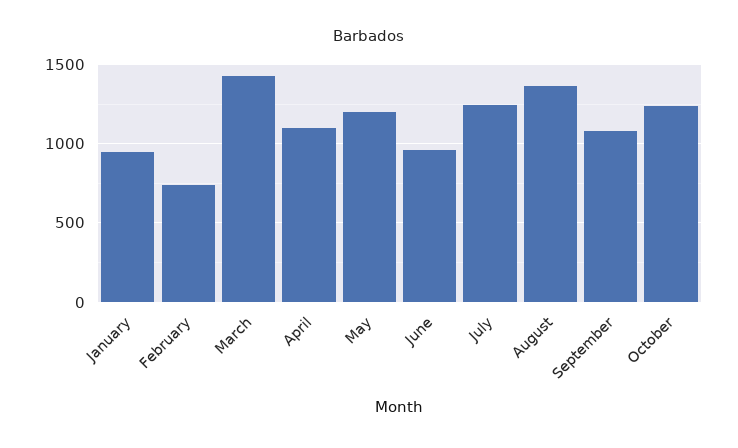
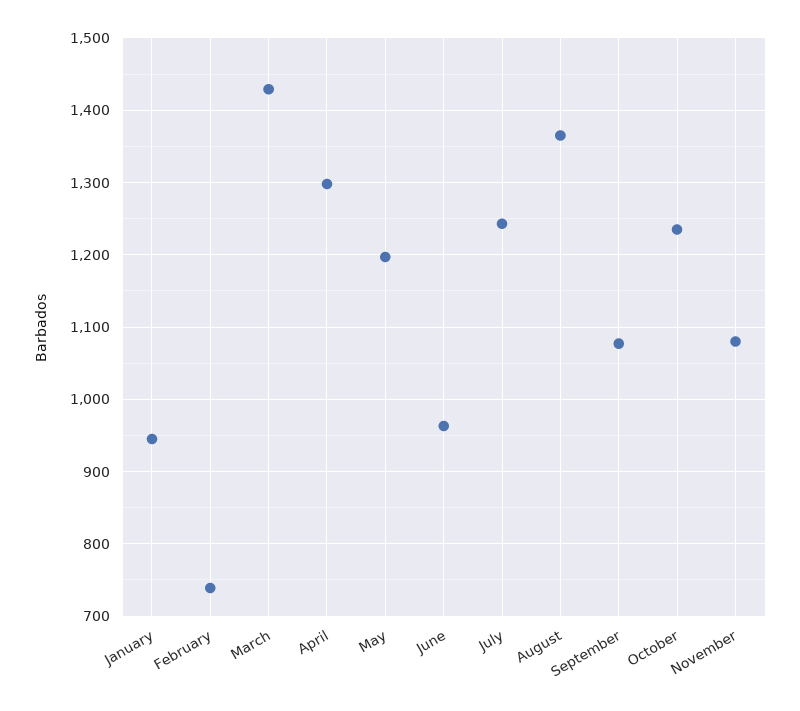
April: 1100 -> 1300
November: none -> 1080

